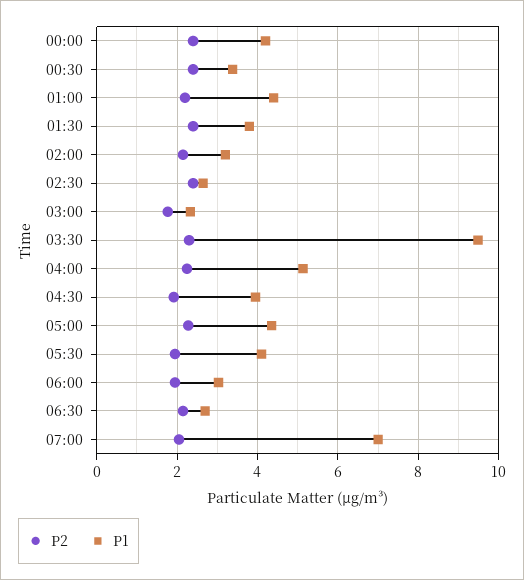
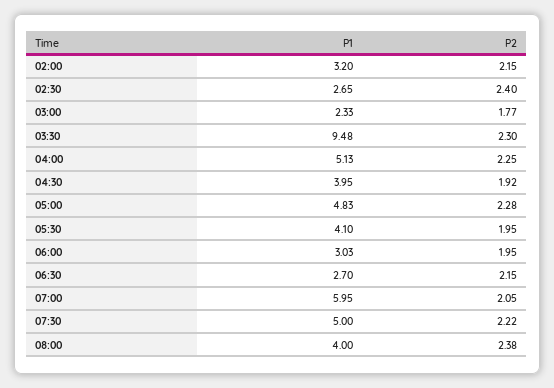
P2, 00:00: 2.4 -> none
P1, 00:00: 4.2 -> none
P2, 00:30: 2.4 -> none
P1, 00:30: 3.4 -> none
P2, 01:00: 2.2 -> none
P1, 01:00: 4.4 -> none
P2, 01:30: 2.4 -> none
P1, 01:30: 3.8 -> none
P1, 05:00: 4.4 -> 4.83
P1, 07:00: 7 -> 5.95
P1, 07:30: none -> 5
P2, 07:30: none -> 2.22
P1, 08:00: none -> 4
P2, 08:00: none -> 2.38

